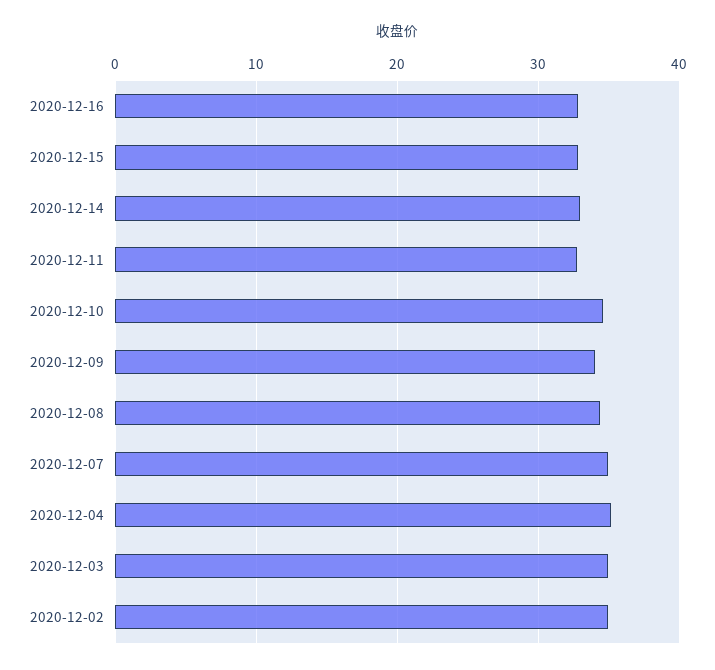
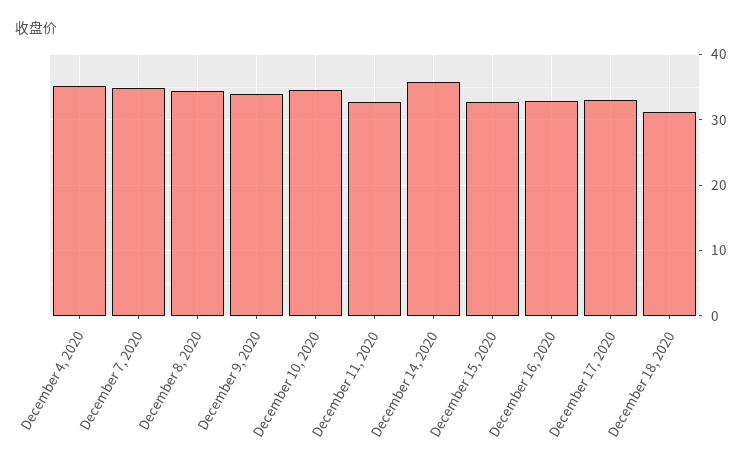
2020-12-14: 33 -> 36
2020-12-03: 35 -> none
2020-12-02: 35 -> none
December 17, 2020: none -> 33
December 18, 2020: none -> 31

